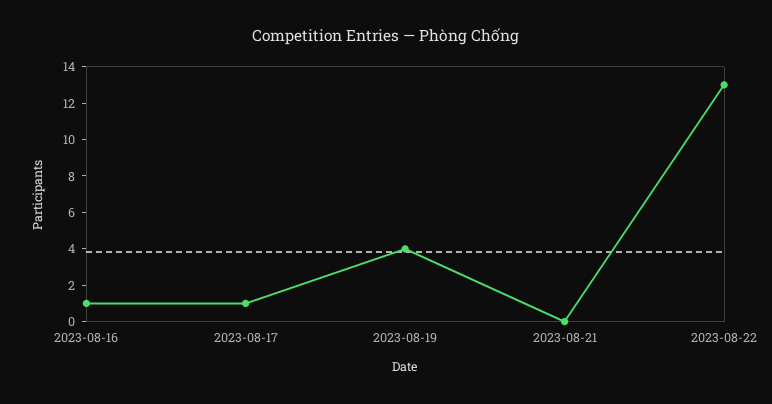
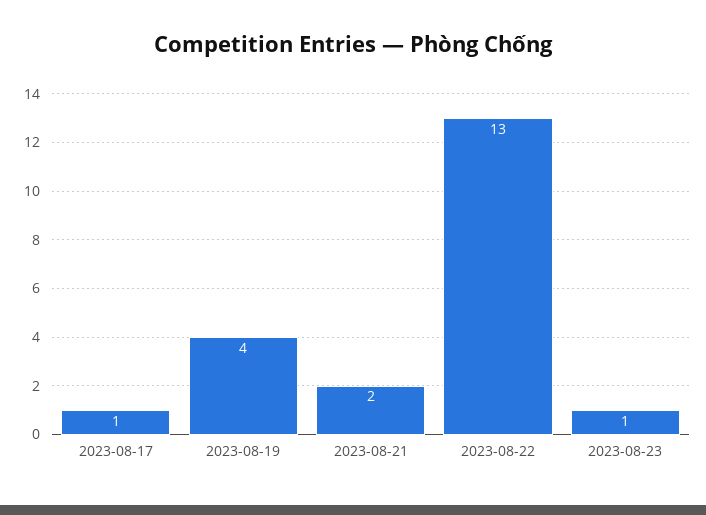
2023-08-16: 1 -> none
2023-08-21: 0 -> 2
2023-08-23: none -> 1

